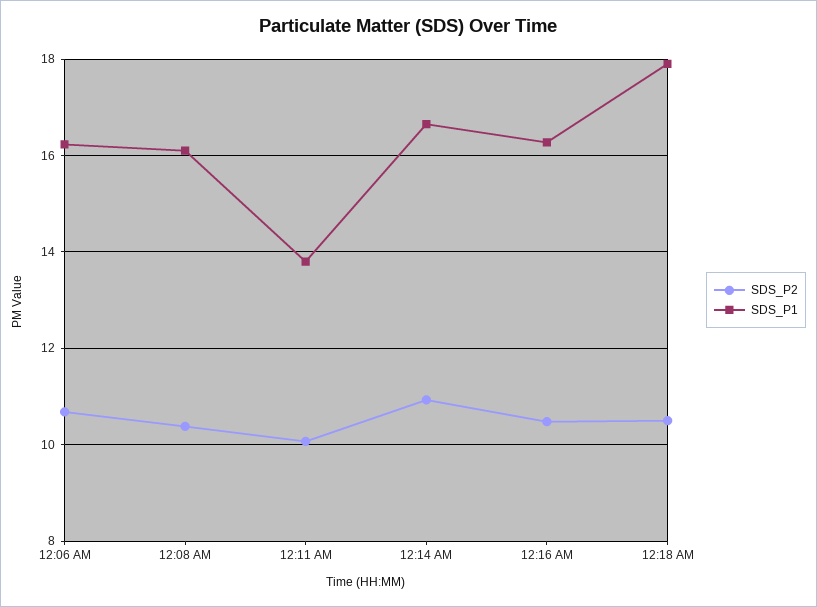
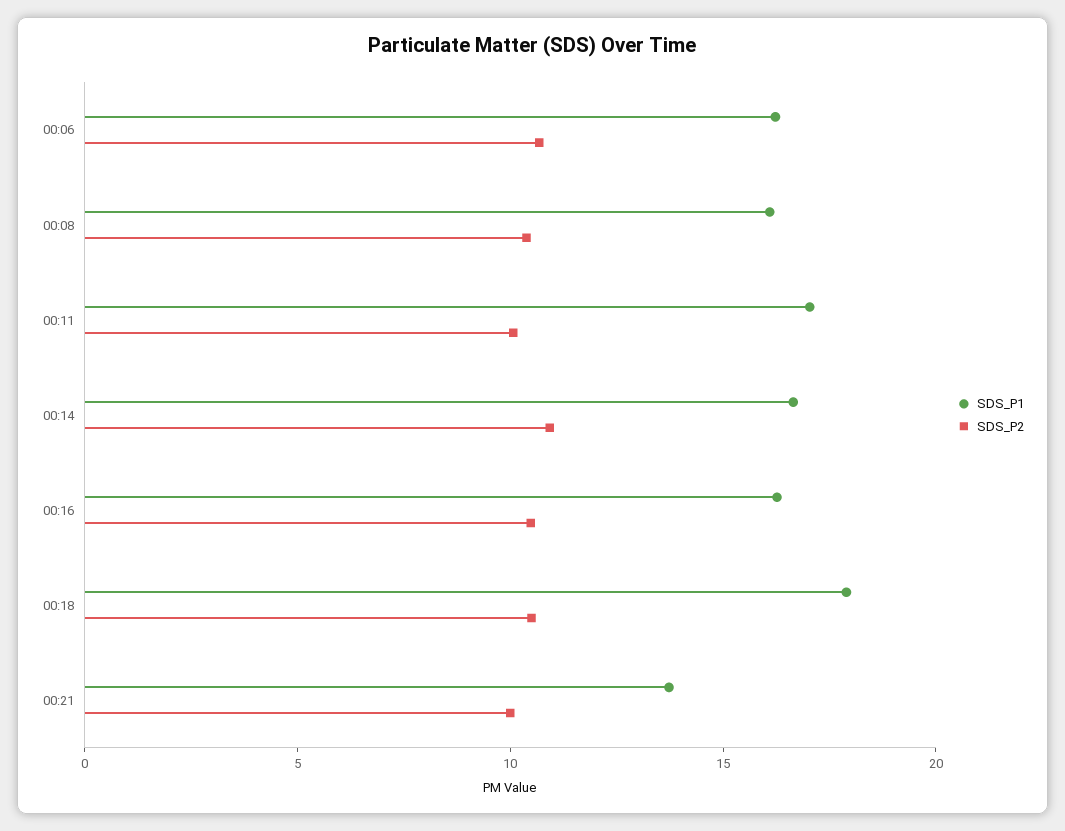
SDS_P1, 12:11 AM: 13.8 -> 17
SDS_P1, 00:21: none -> 14
SDS_P2, 00:21: none -> 10

